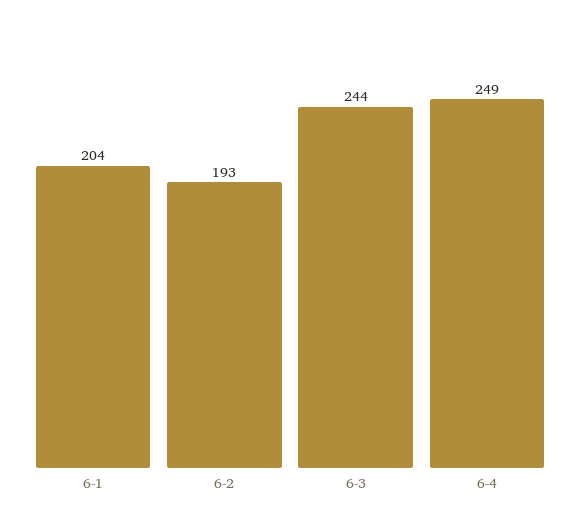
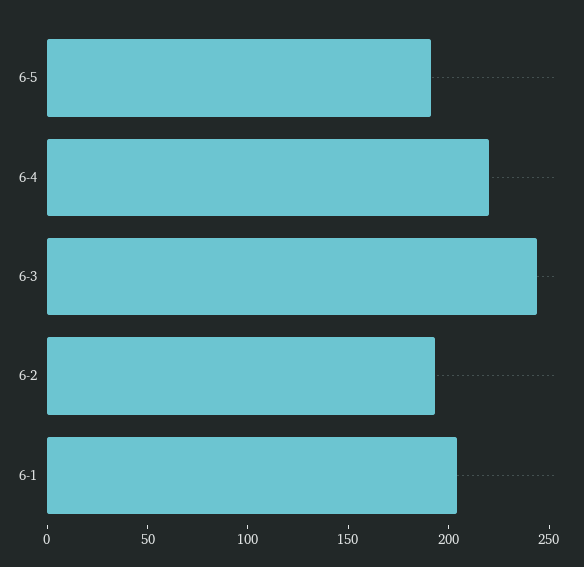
6-4: 249 -> 220
6-5: none -> 190

